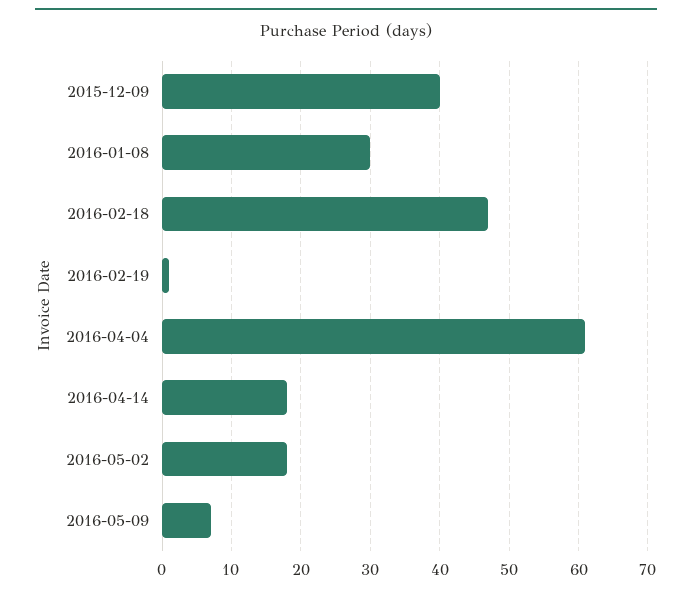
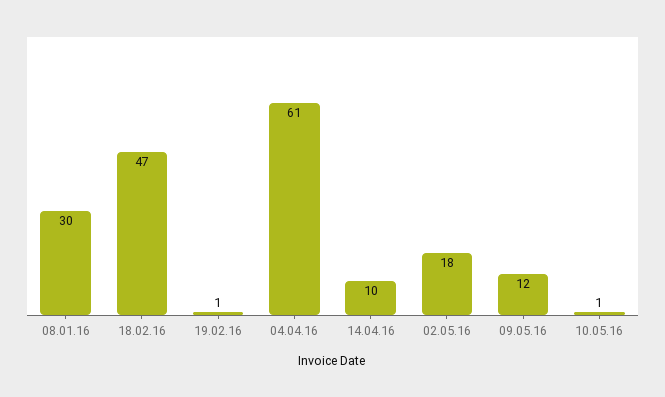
2015-12-09: 40 -> none
2016-04-14: 18 -> 10
2016-05-09: 7 -> 12
10.05.16: none -> 1

